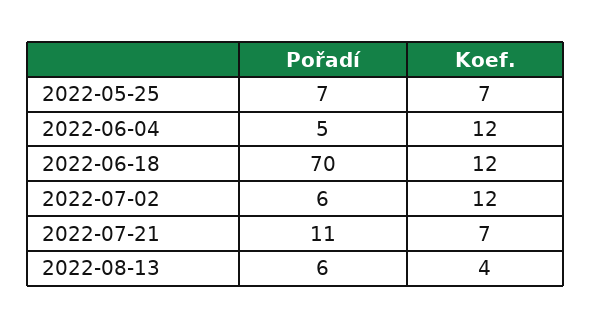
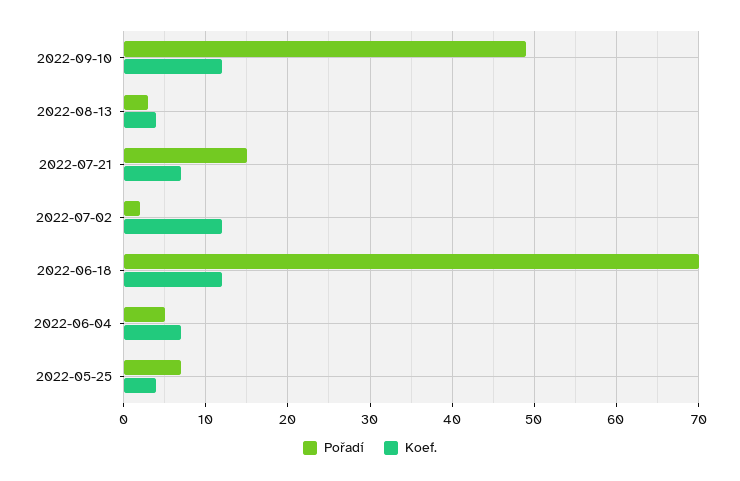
Koef., 2022-05-25: 7 -> 4
Koef., 2022-06-04: 12 -> 7
Pořadí, 2022-07-02: 6 -> 2
Pořadí, 2022-07-21: 11 -> 15
Pořadí, 2022-08-13: 6 -> 3
Pořadí, 2022-09-10: none -> 49
Koef., 2022-09-10: none -> 12

